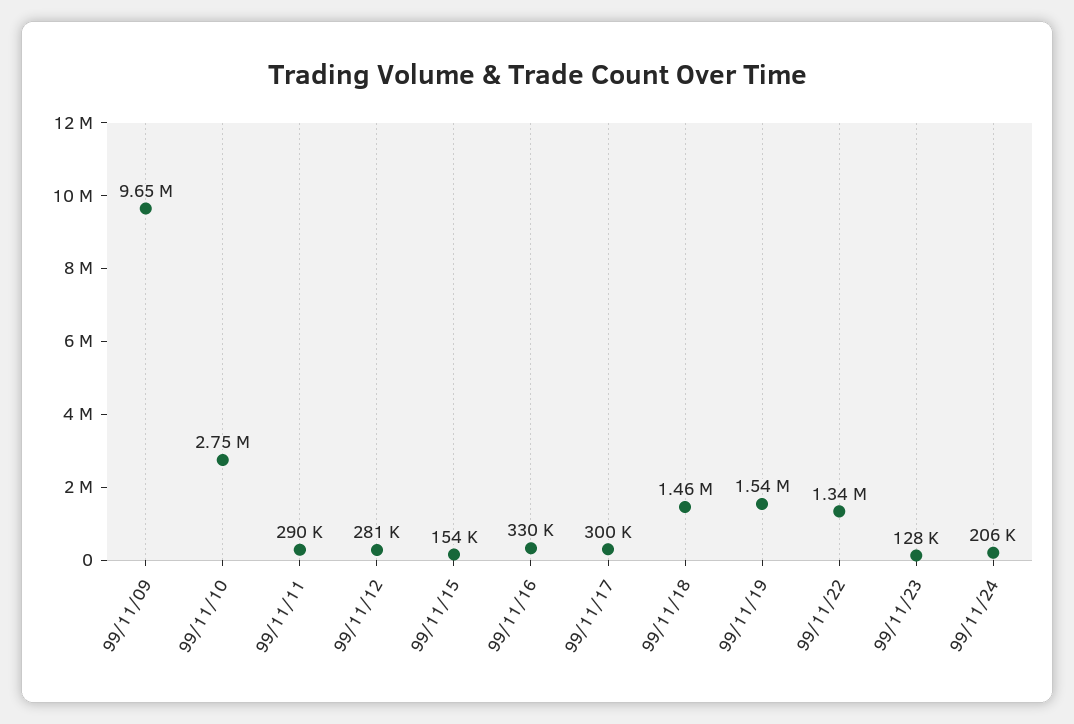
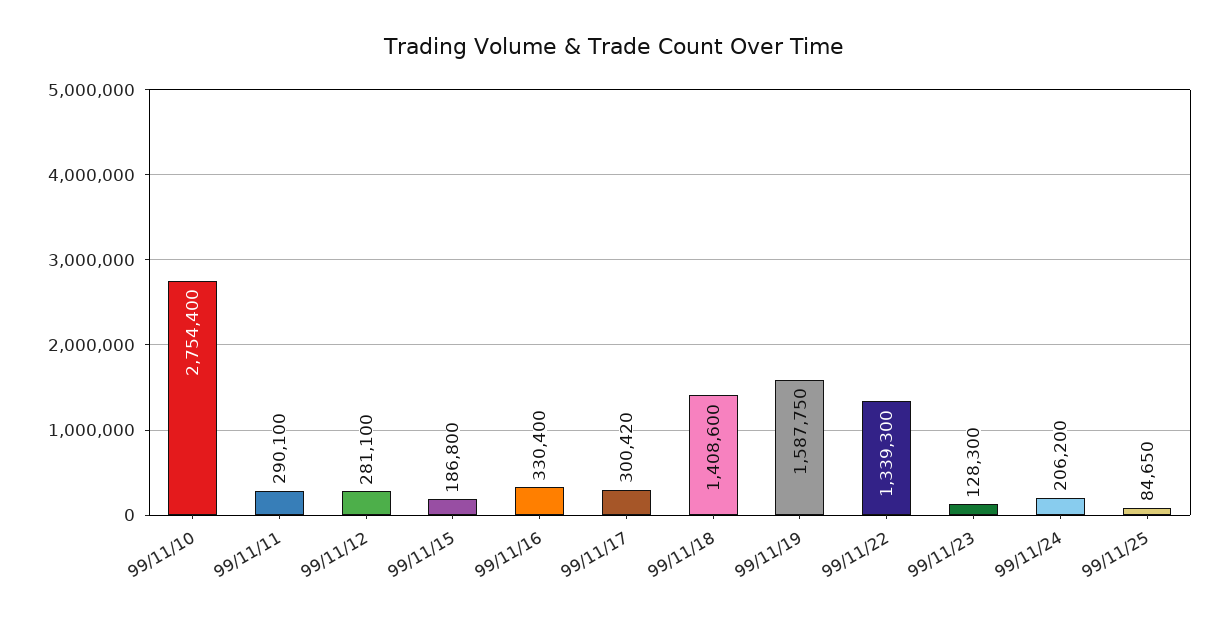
99/11/09: 9650000 -> none
99/11/15: 154000 -> 186800
99/11/18: 1460000 -> 1408600
99/11/19: 1540000 -> 1587750
99/11/25: none -> 84650

